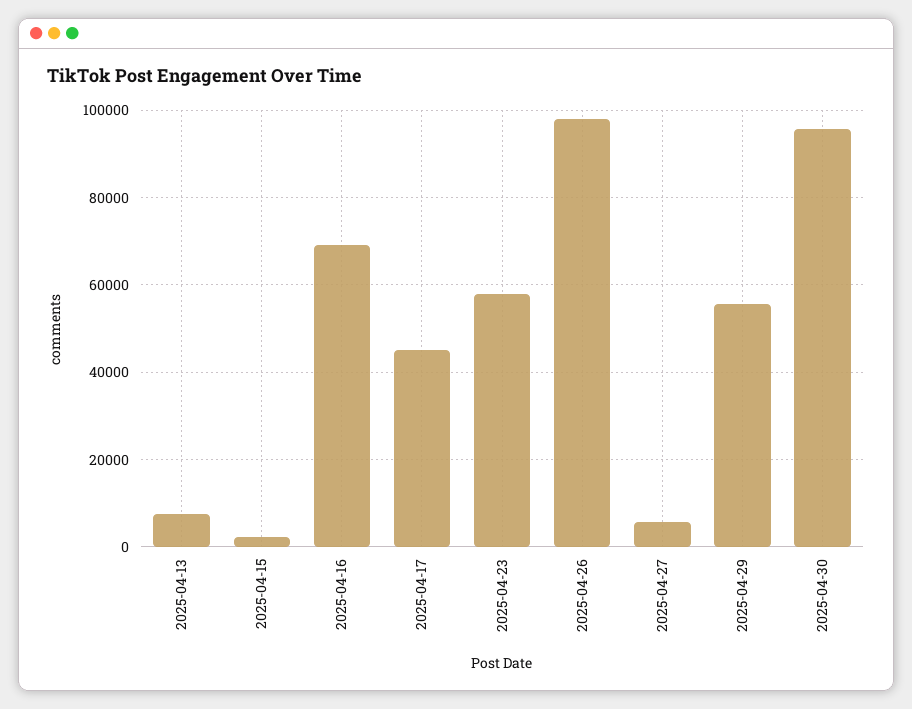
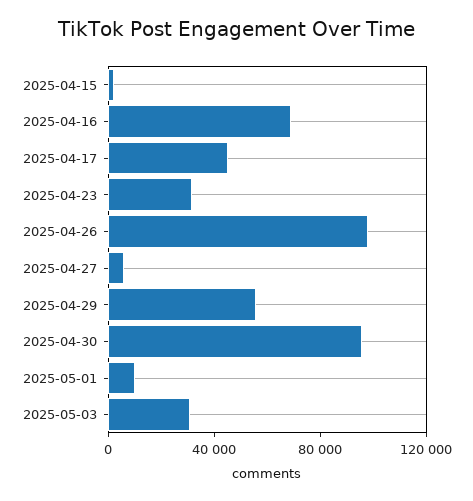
2025-04-13: 8000 -> none
2025-04-23: 58000 -> 30000
2025-05-01: none -> 10000
2025-05-03: none -> 30000

